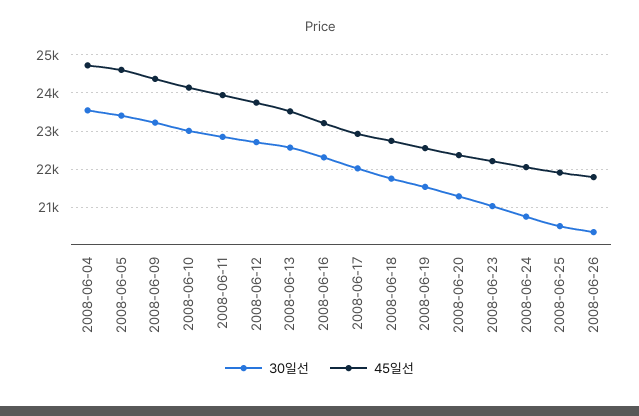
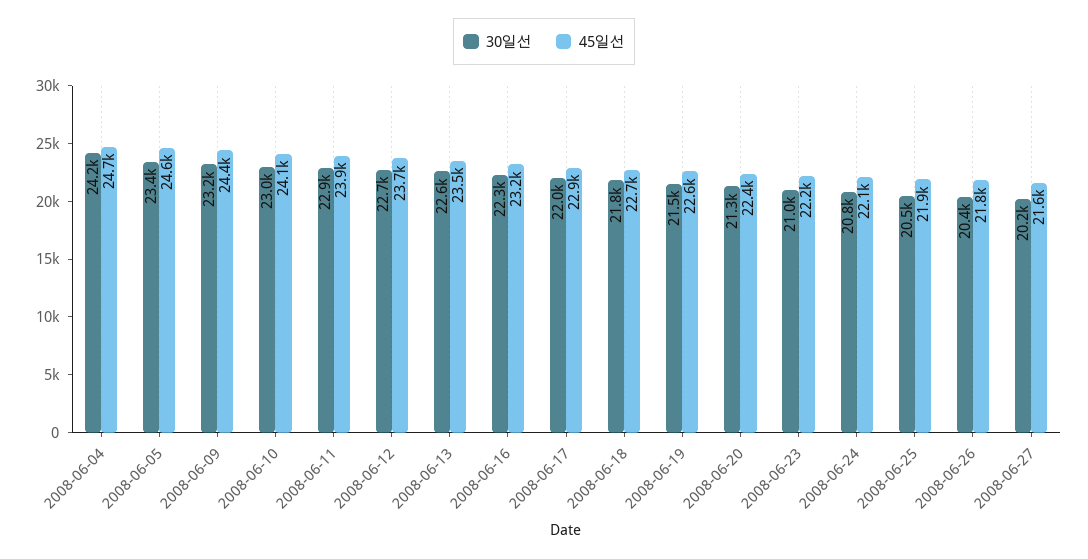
30일선, 2008-06-04: 23600 -> 24200
30일선, 2008-06-27: none -> 20200
45일선, 2008-06-27: none -> 21600

